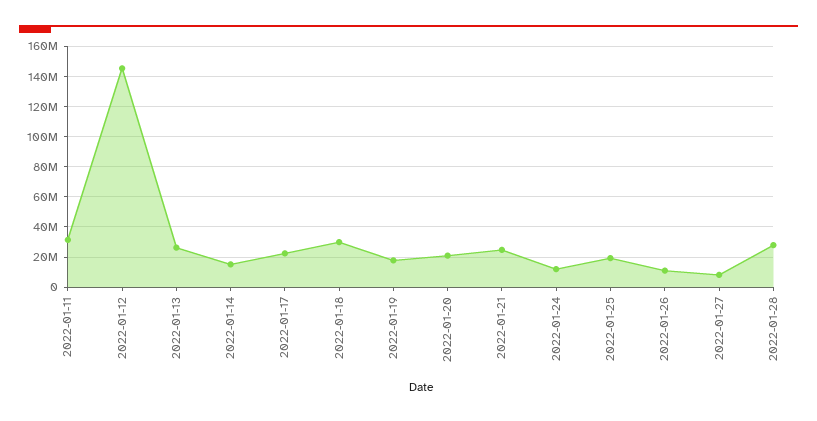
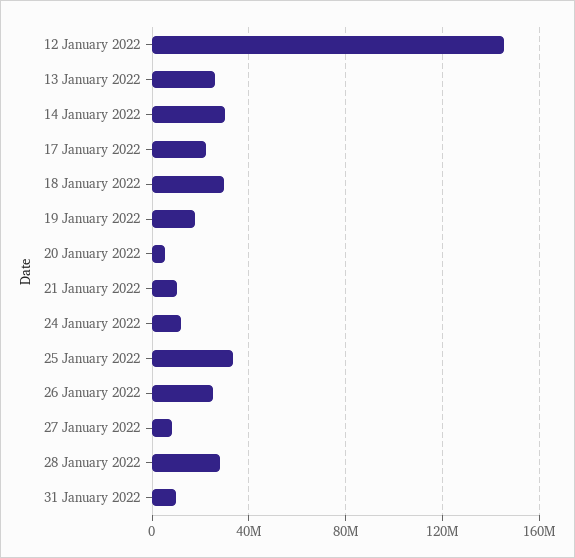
2022-01-11: 30000000 -> none
2022-01-14: 15000000 -> 30000000
2022-01-20: 20000000 -> 5000000
2022-01-21: 25000000 -> 10000000
2022-01-25: 20000000 -> 35000000
2022-01-26: 10000000 -> 25000000
31 January 2022: none -> 10000000

